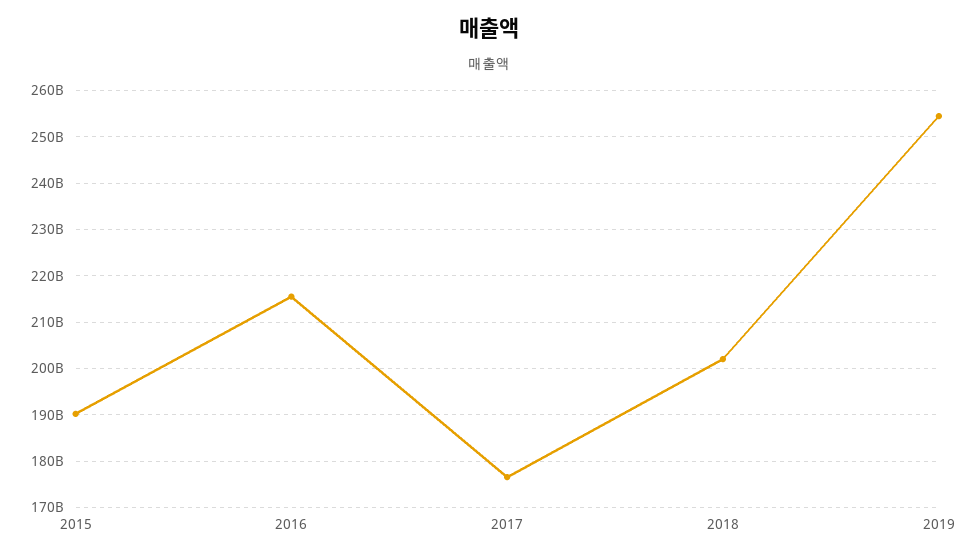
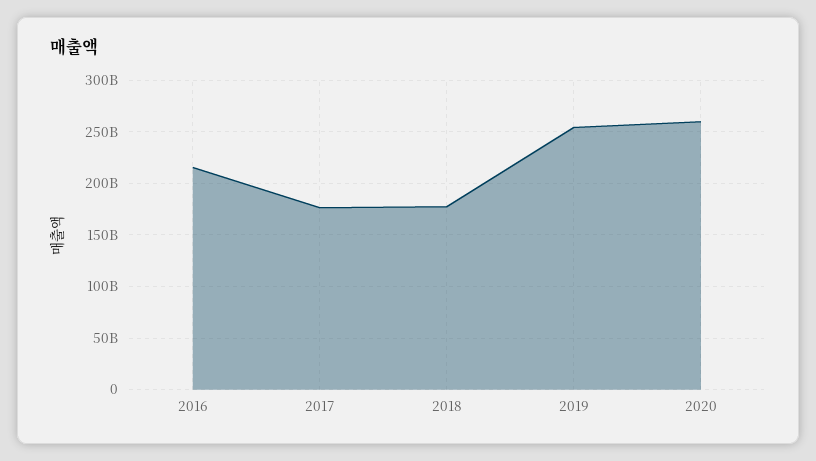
2015: 190000000000 -> none
2018: 202000000000 -> 180000000000
2020: none -> 260000000000

